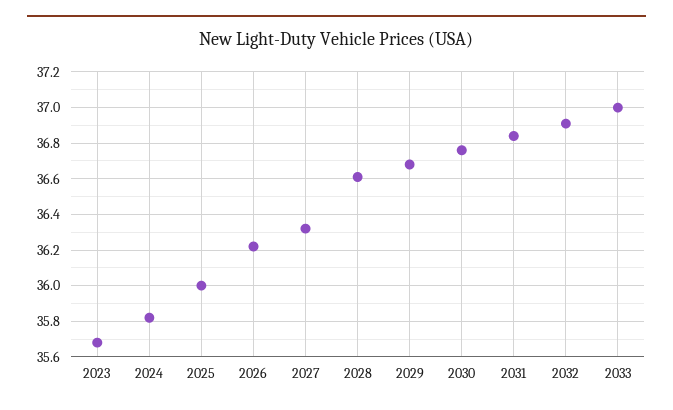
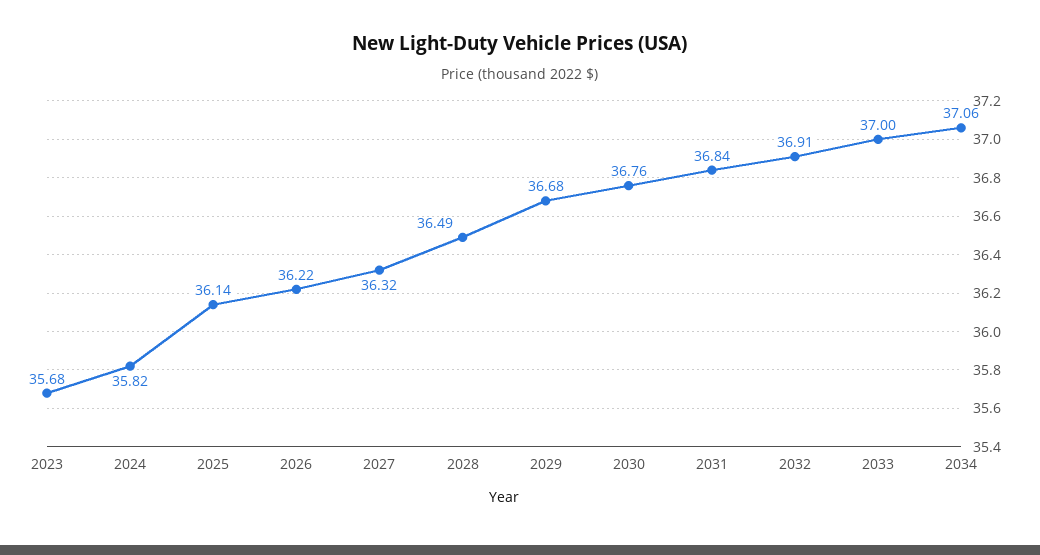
2025: 36 -> 36.14
2028: 36.6 -> 36.49
2034: none -> 37.06

